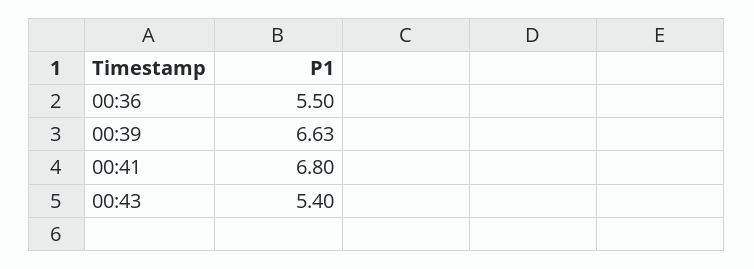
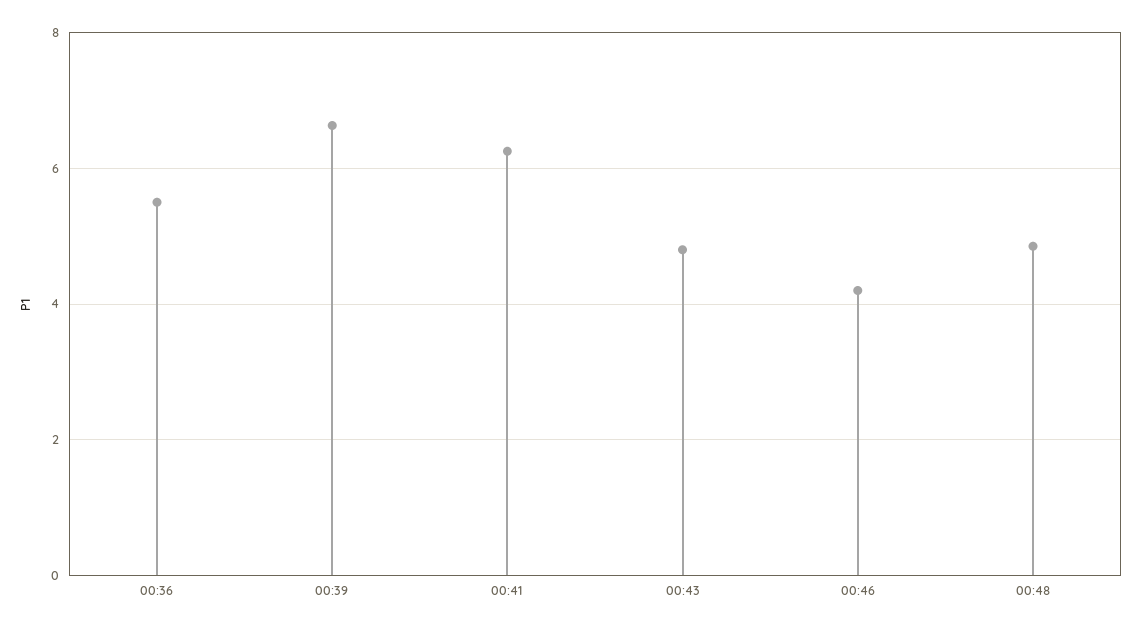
00:41: 6.8 -> 6.2
00:43: 5.4 -> 4.8
00:46: none -> 4.2
00:48: none -> 4.8

